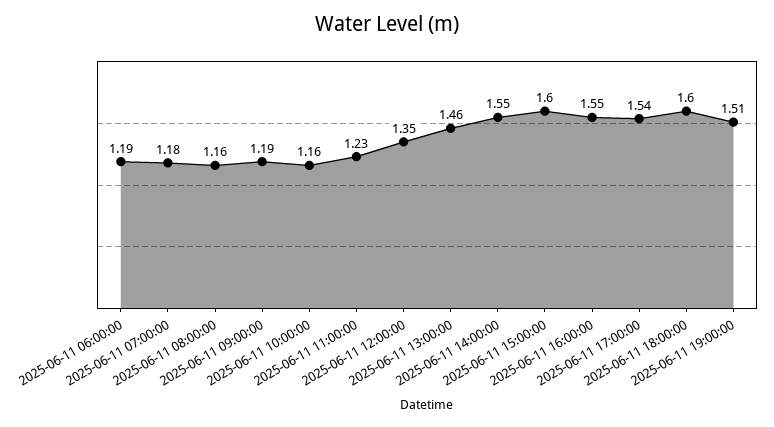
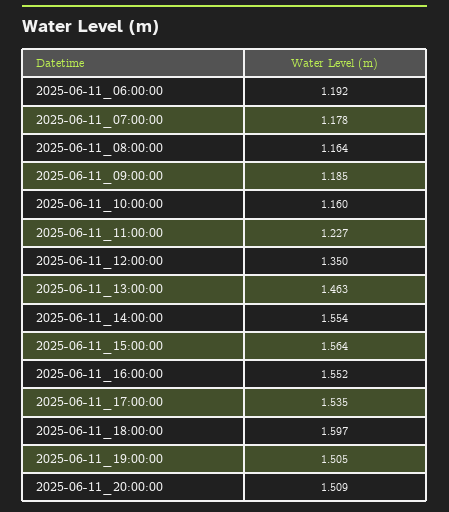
2025-06-11 15:00:00: 1.6 -> 1.564
2025-06-11_20:00:00: none -> 1.509

